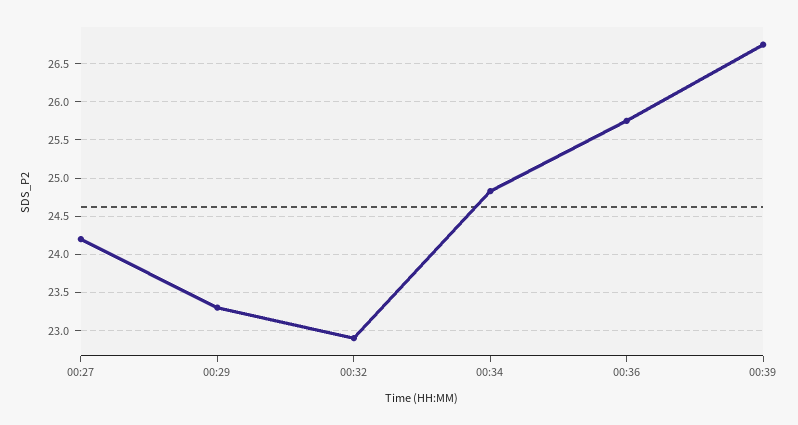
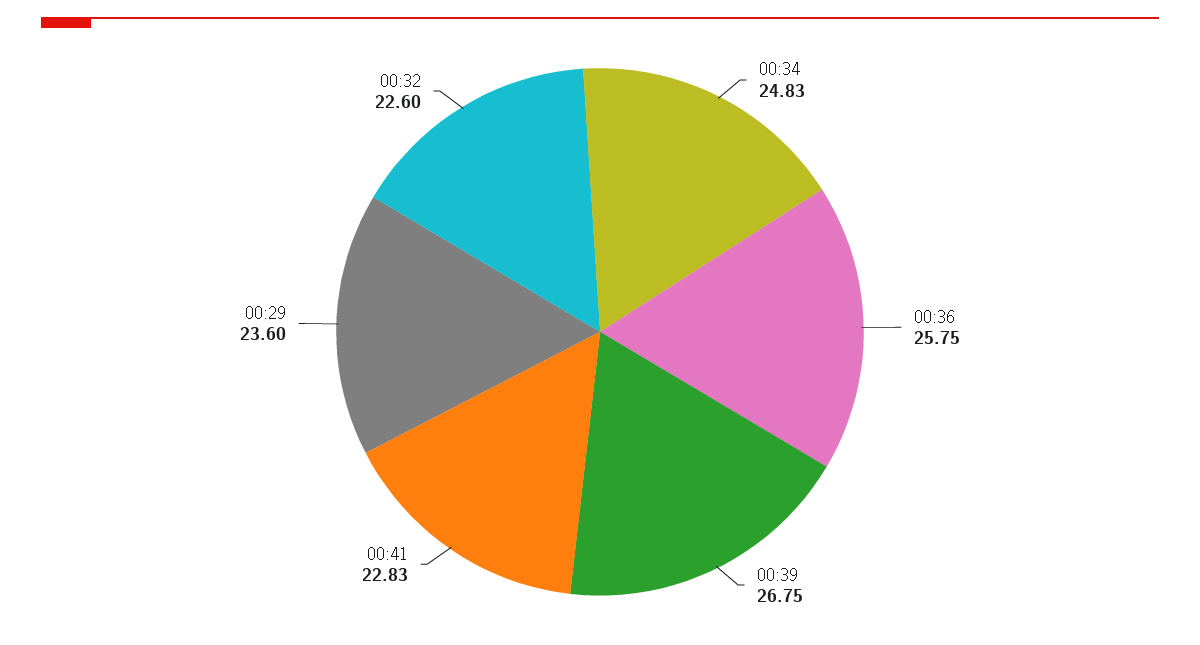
00:27: 24.2 -> none
00:29: 23.3 -> 23.6
00:32: 22.9 -> 22.6
00:41: none -> 22.83

